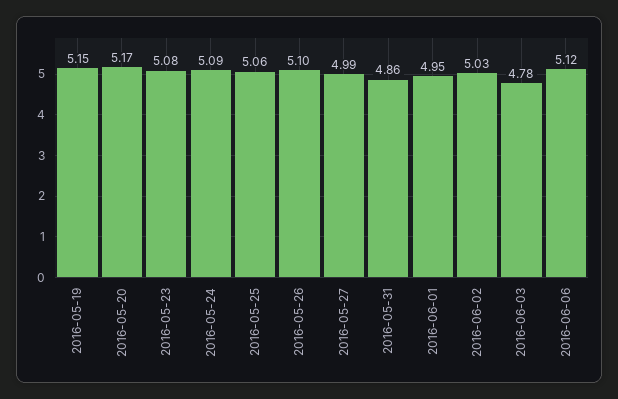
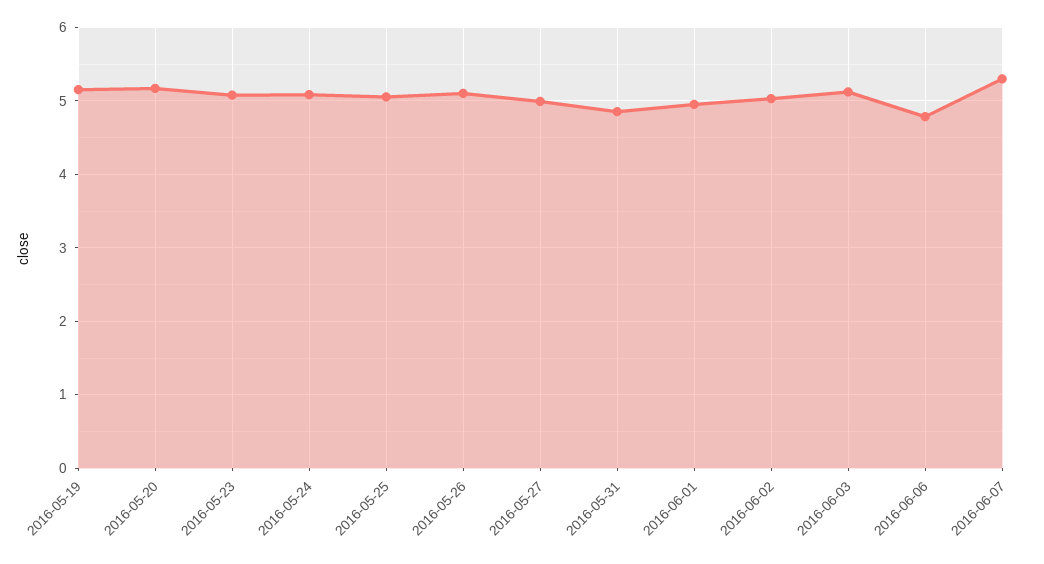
2016-06-03: 4.78 -> 5.1
2016-06-06: 5.12 -> 4.8
2016-06-07: none -> 5.3

